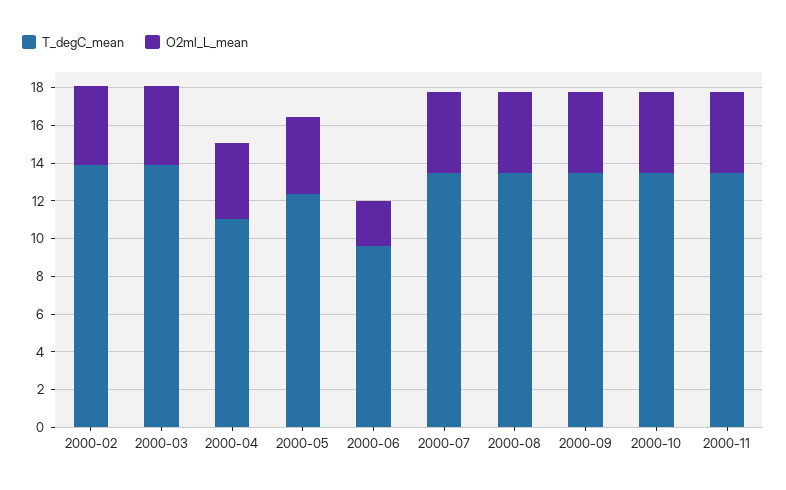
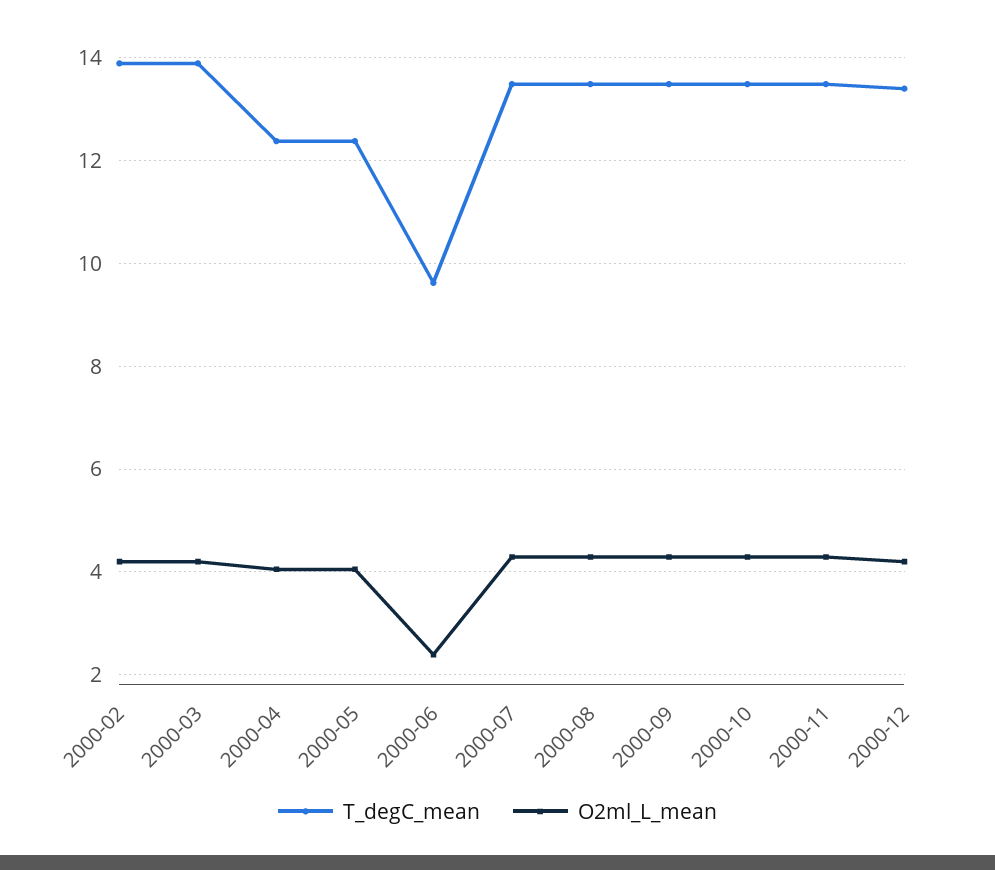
T_degC_mean, 2000-04: 11 -> 12.4
T_degC_mean, 2000-12: none -> 13.4
O2ml_L_mean, 2000-12: none -> 4.2

